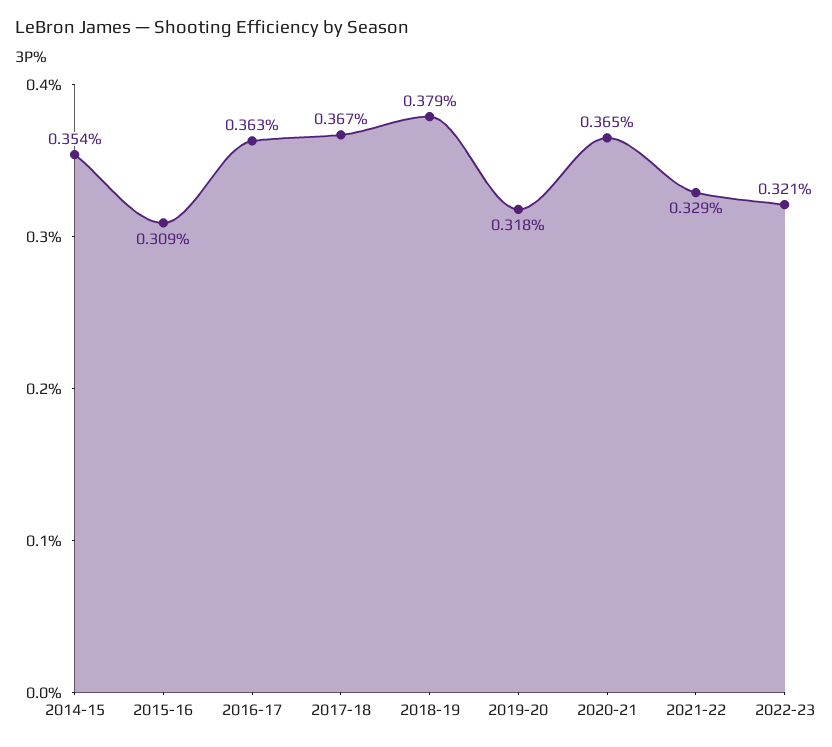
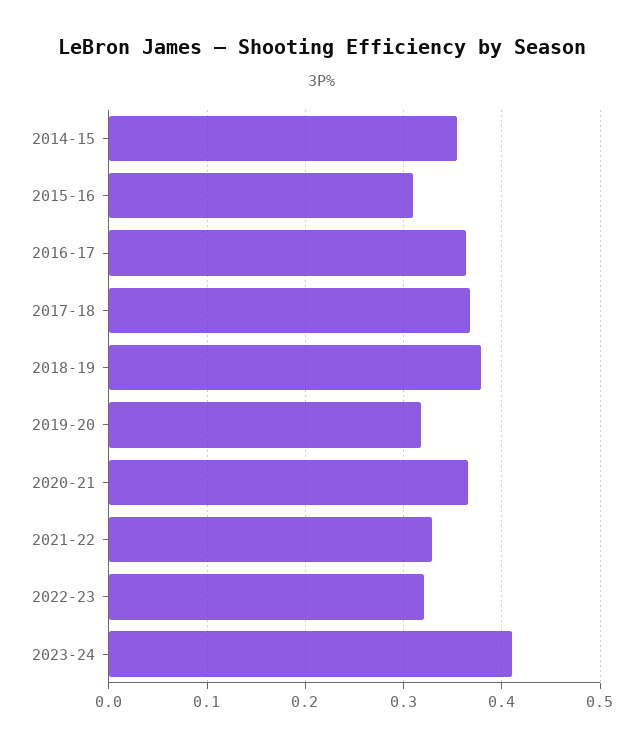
2023-24: none -> 0.41

